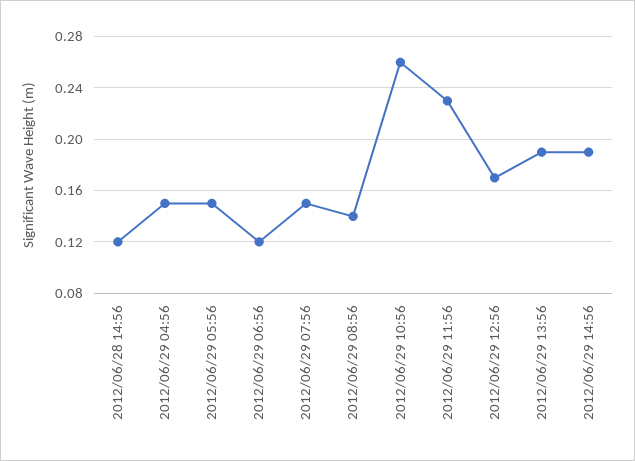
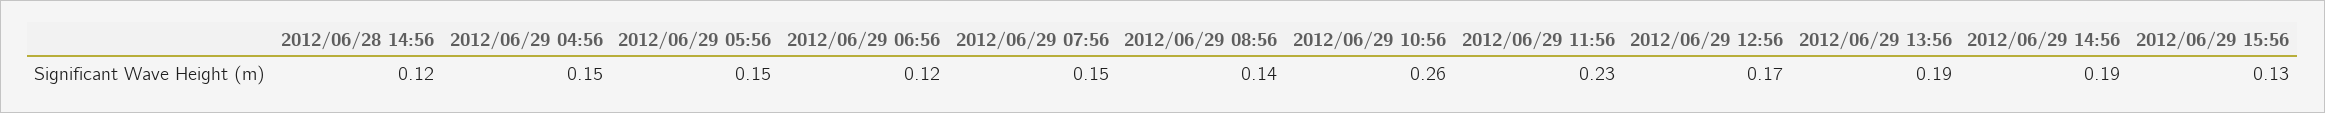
2012/06/29 15:56: none -> 0.13

